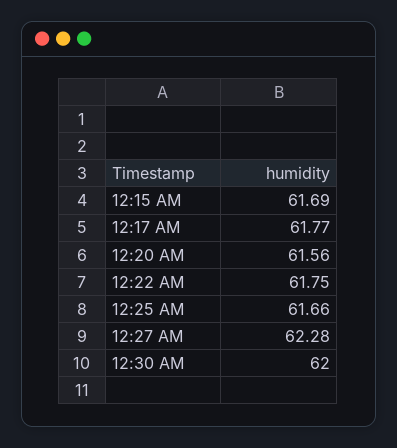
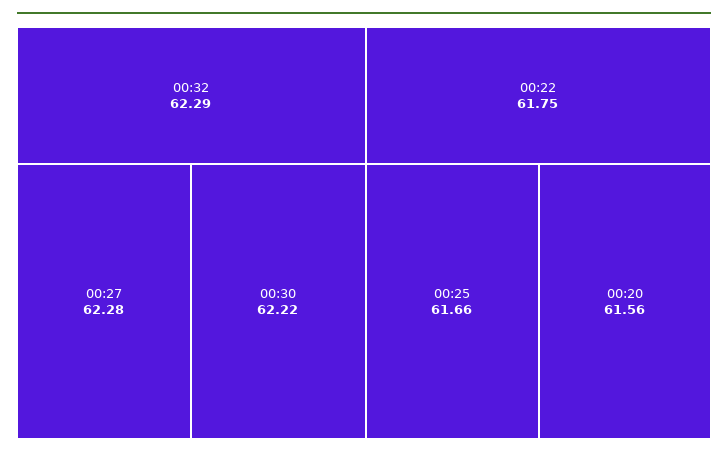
12:15 AM: 61.69 -> none
12:17 AM: 61.77 -> none
12:30 AM: 62 -> 62.22
00:32: none -> 62.29

